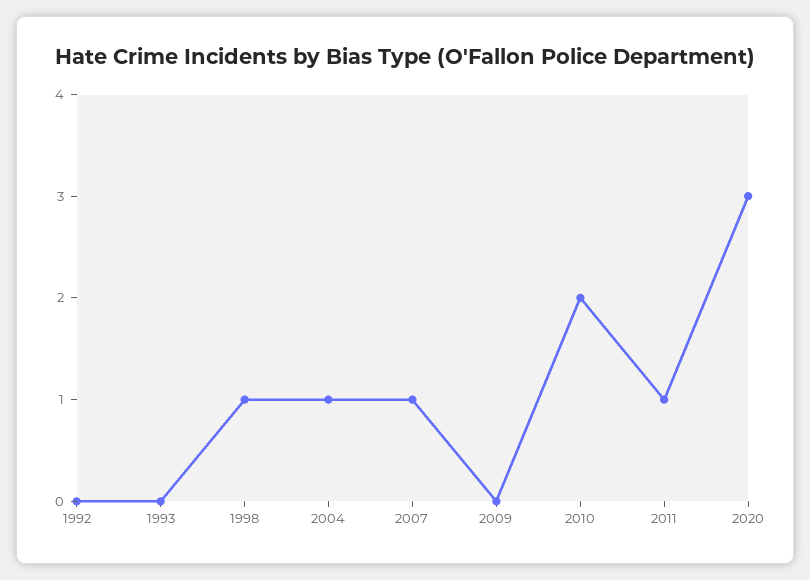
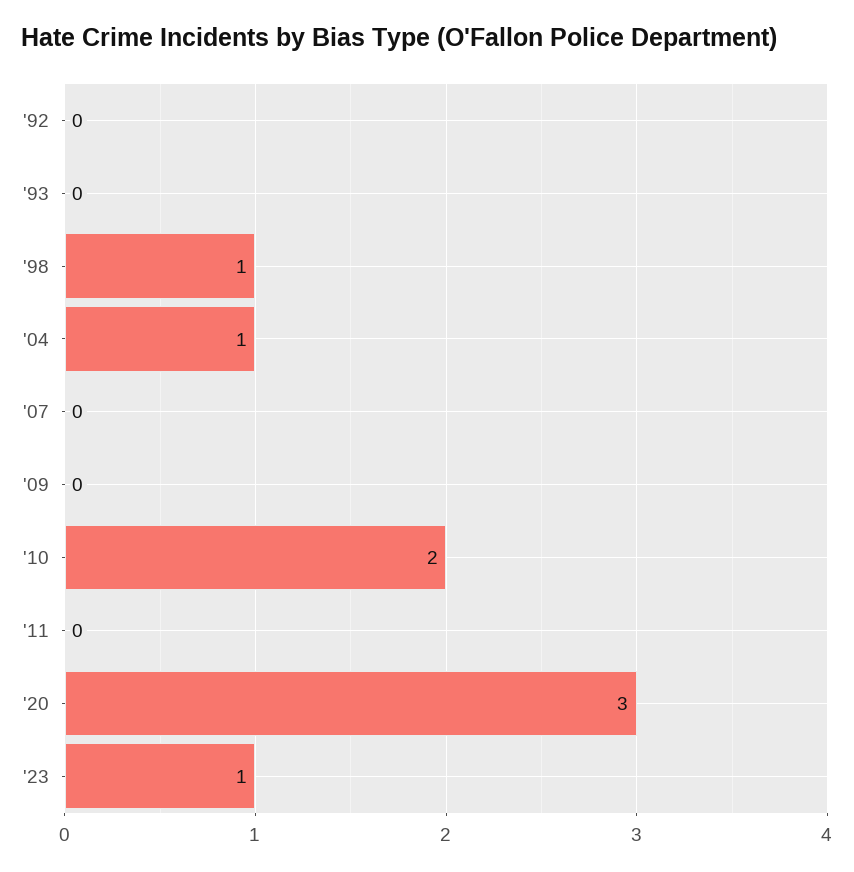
2007: 1 -> 0
2011: 1 -> 0
'23: none -> 1

